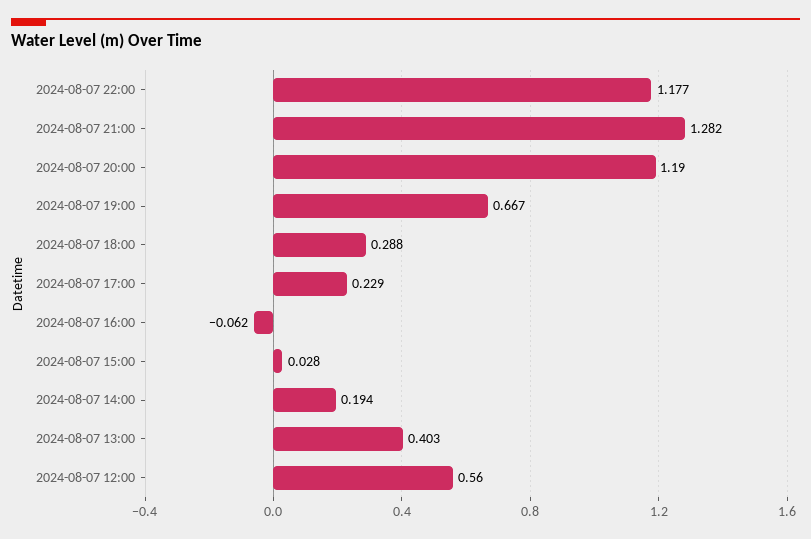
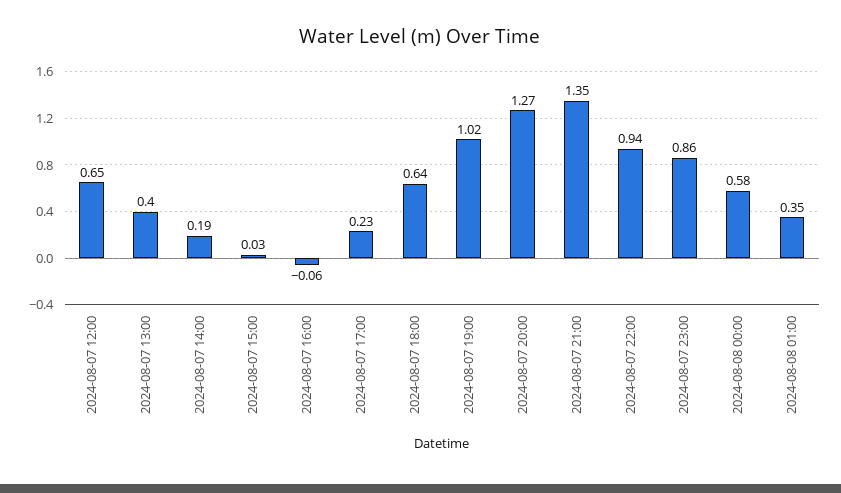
2024-08-07 22:00: 1.177 -> 0.94
2024-08-07 21:00: 1.282 -> 1.35
2024-08-07 20:00: 1.19 -> 1.27
2024-08-07 19:00: 0.667 -> 1.02
2024-08-07 18:00: 0.288 -> 0.64
2024-08-07 12:00: 0.56 -> 0.65
2024-08-07 23:00: none -> 0.86
2024-08-08 00:00: none -> 0.58
2024-08-08 01:00: none -> 0.35

